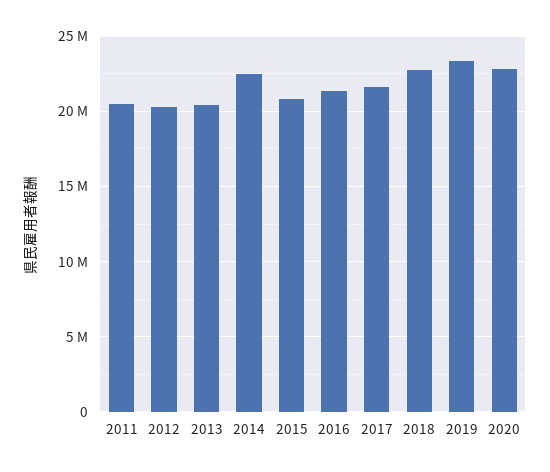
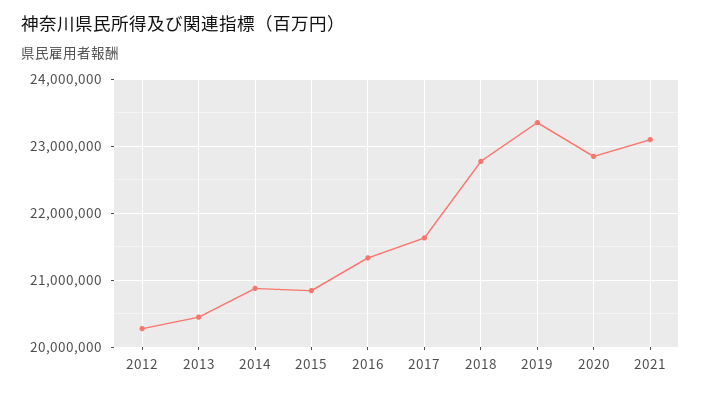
2011: 20500000 -> none
2014: 22500000 -> 20900000
2021: none -> 23100000

